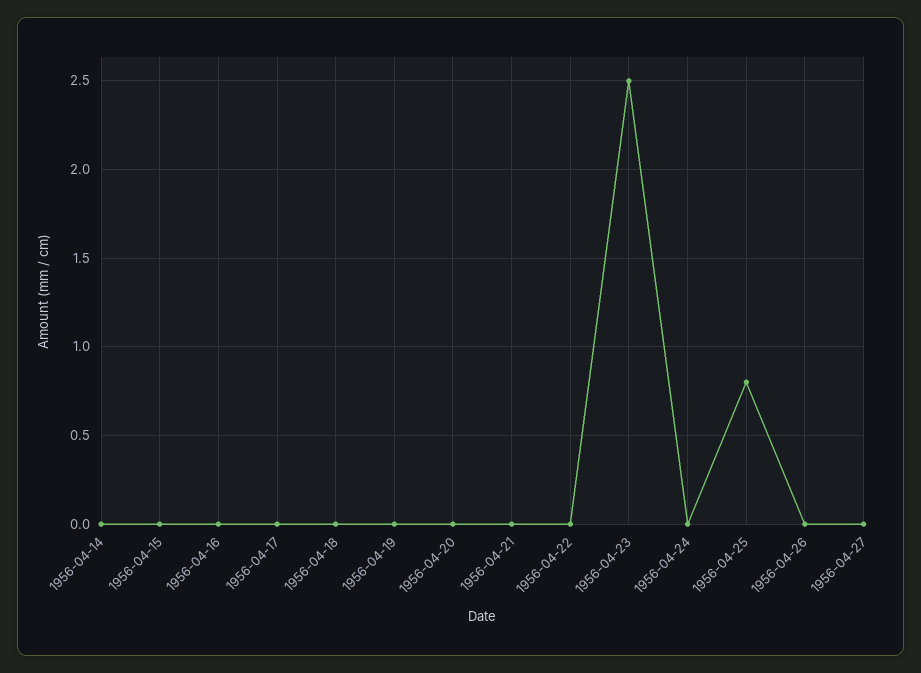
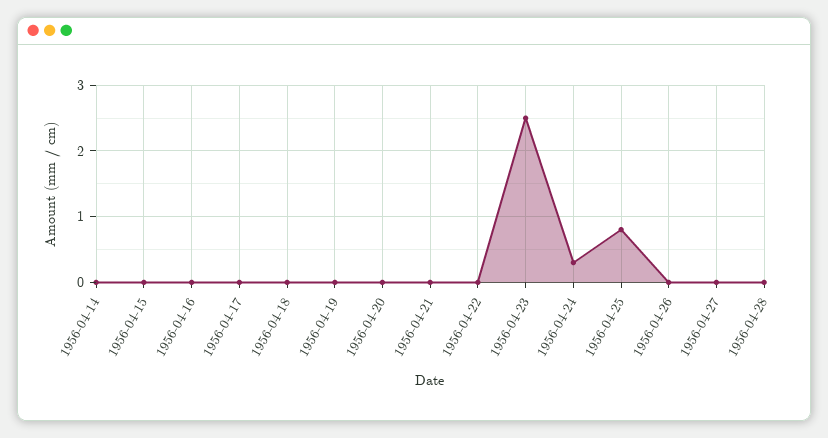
1956-04-24: 0 -> 0.3
1956-04-28: none -> 0

